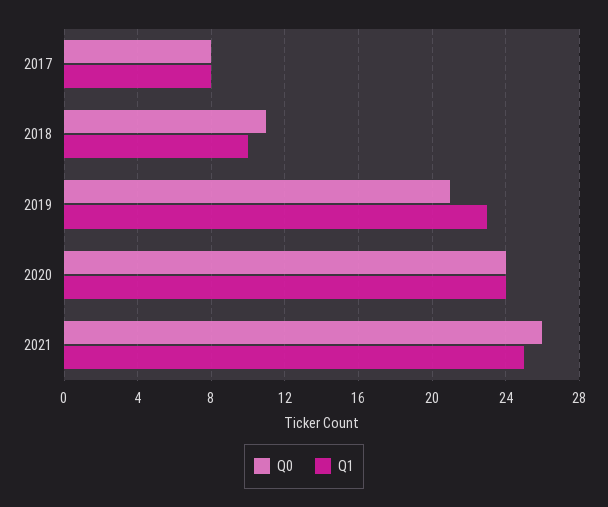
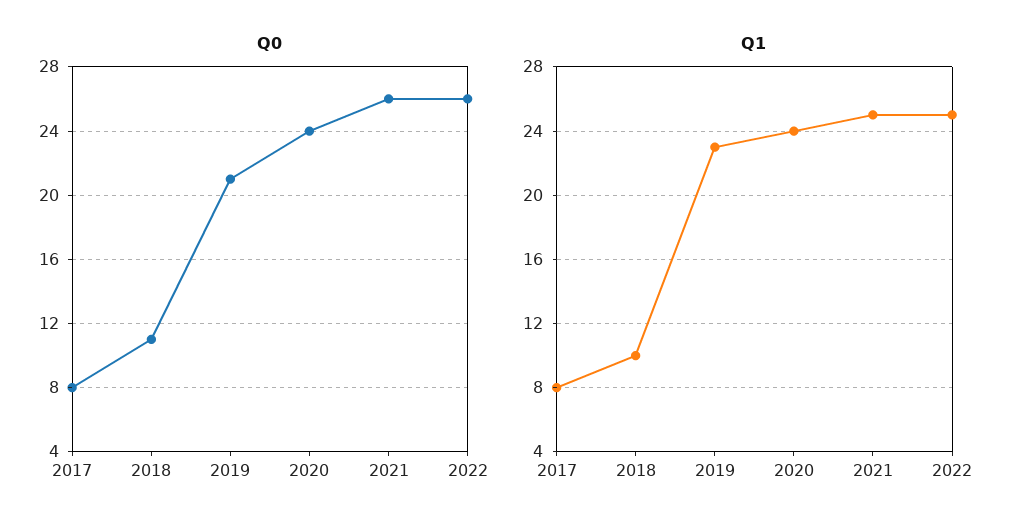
Q0, 2022: none -> 26
Q1, 2022: none -> 25

